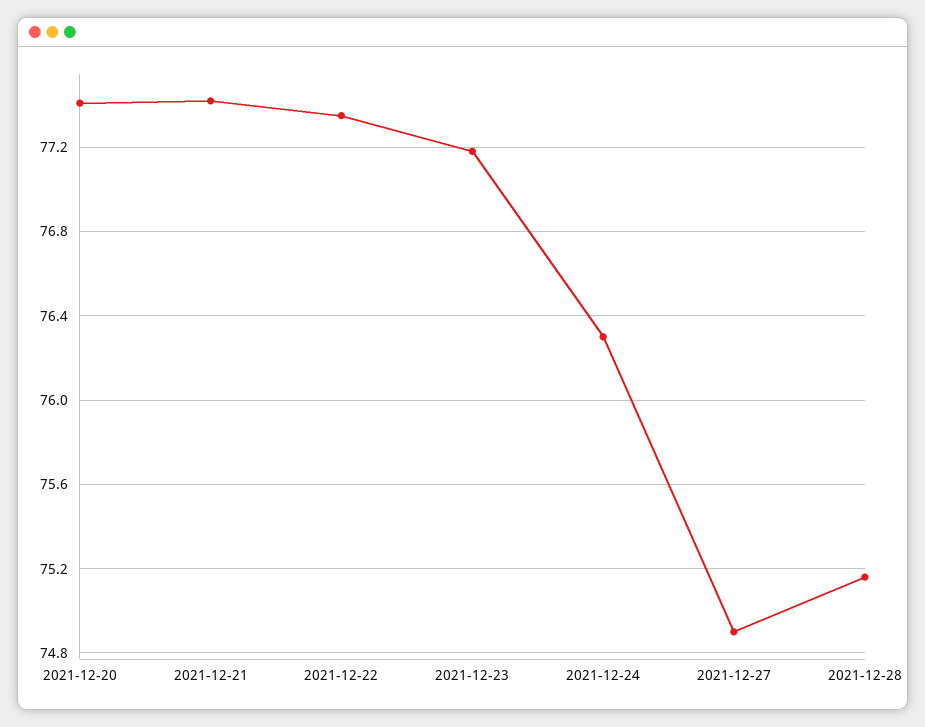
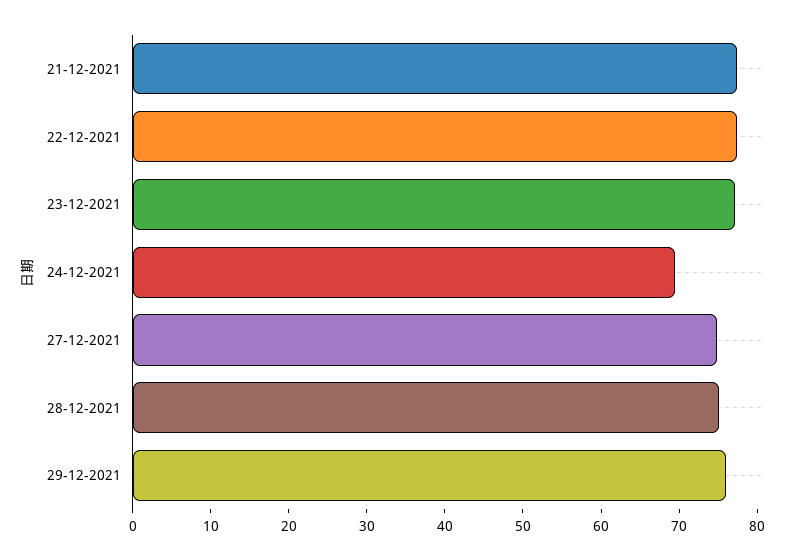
2021-12-20: 77.4 -> none
2021-12-24: 76.3 -> 70
29-12-2021: none -> 76

